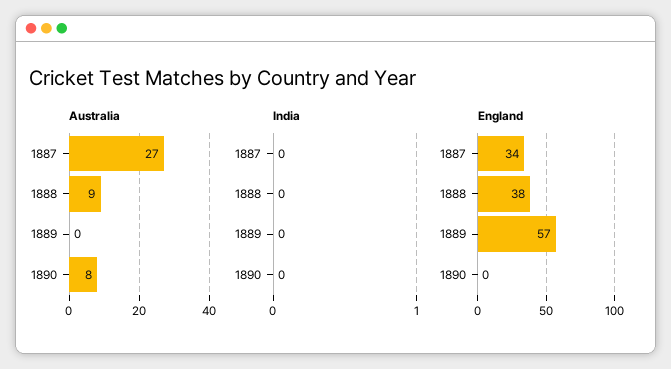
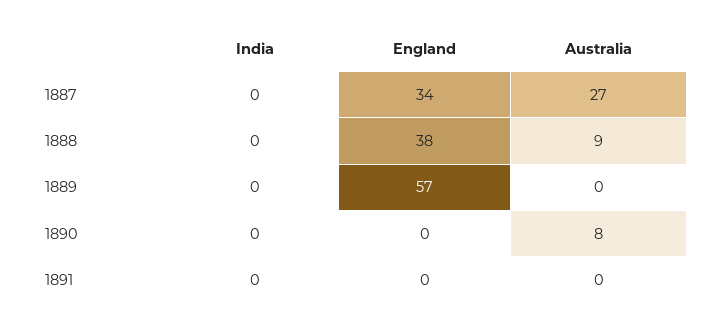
India, 1891: none -> 0
England, 1891: none -> 0
Australia, 1891: none -> 0

